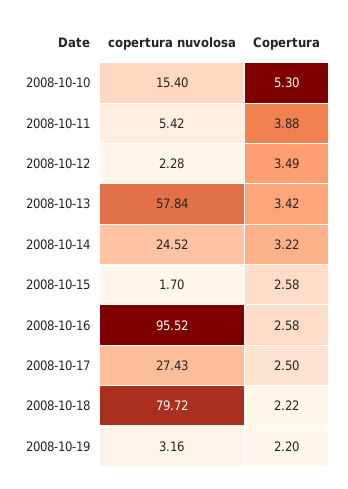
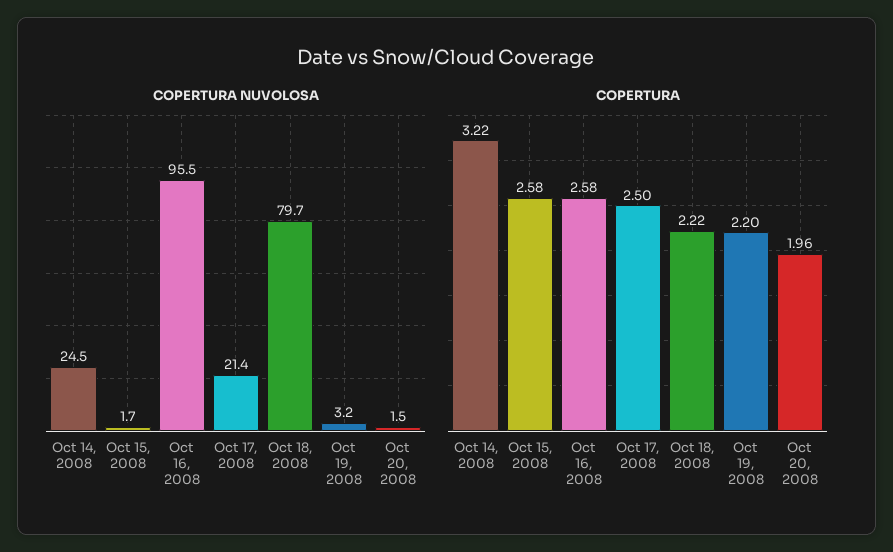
copertura nuvolosa, 2008-10-10: 15.4 -> none
Copertura, 2008-10-10: 5.3 -> none
copertura nuvolosa, 2008-10-11: 5.42 -> none
Copertura, 2008-10-11: 3.88 -> none
copertura nuvolosa, 2008-10-12: 2.28 -> none
Copertura, 2008-10-12: 3.49 -> none
copertura nuvolosa, 2008-10-13: 57.84 -> none
Copertura, 2008-10-13: 3.42 -> none
copertura nuvolosa, 2008-10-17: 27.43 -> 21.4
copertura nuvolosa, Oct 20, 2008: none -> 1.5
Copertura, Oct 20, 2008: none -> 1.96

